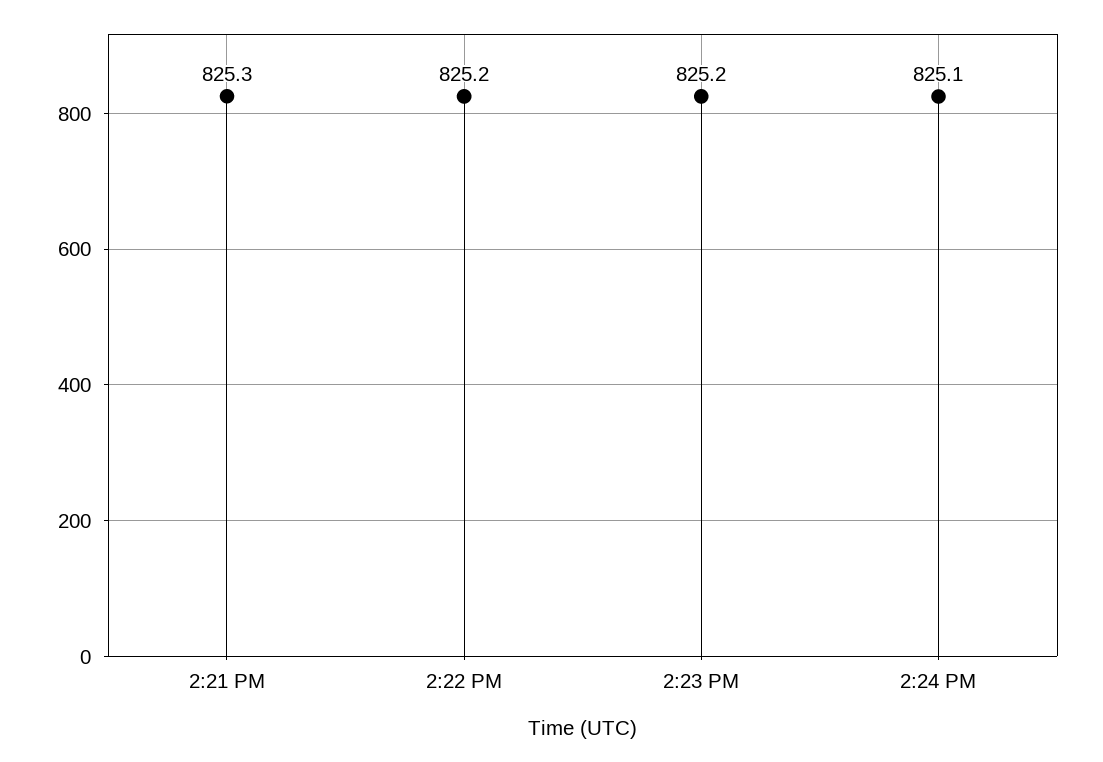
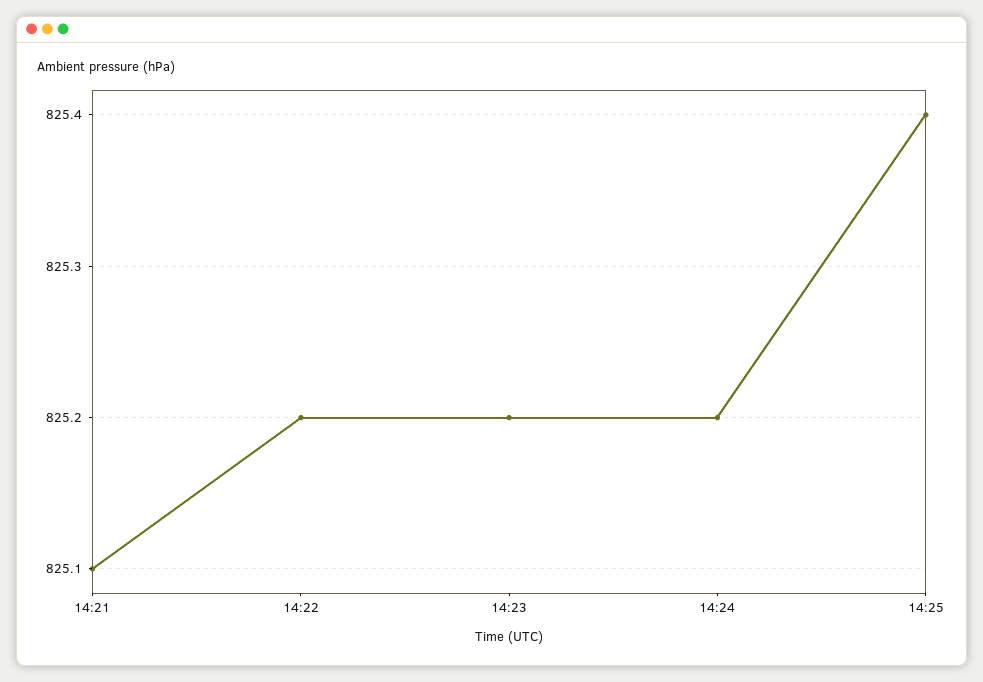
2:21 PM: 825.3 -> 825.1
2:24 PM: 825.1 -> 825.2
14:25: none -> 825.4

